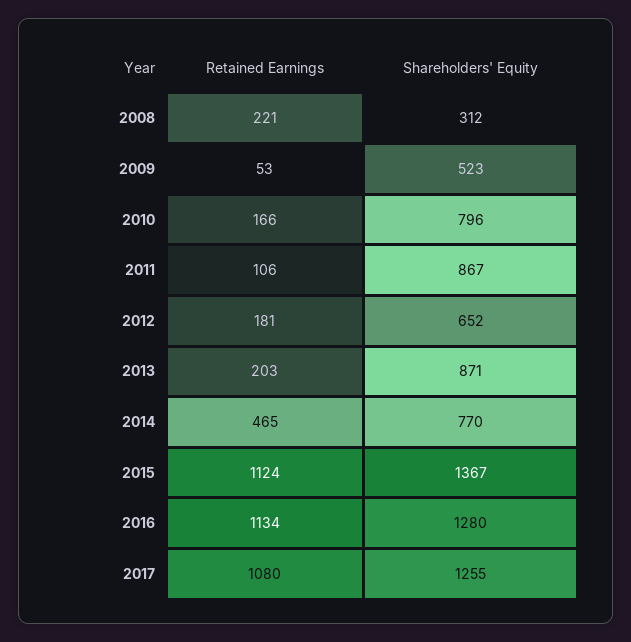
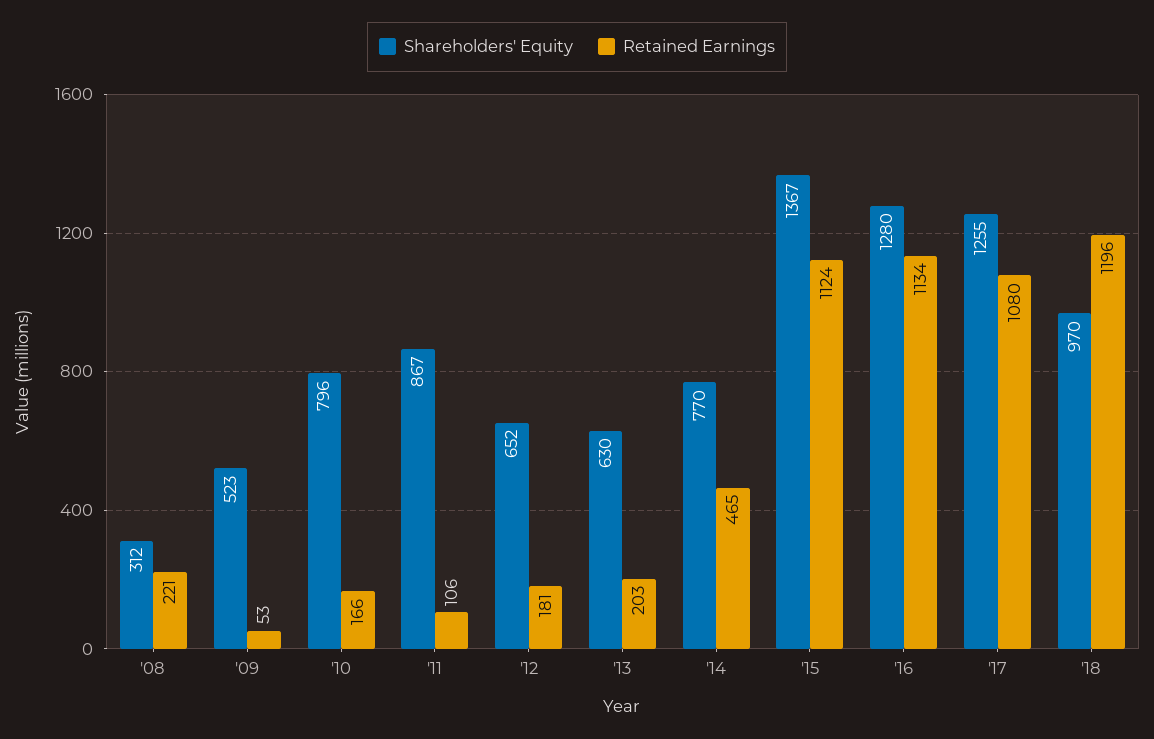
Shareholders' Equity, 2013: 871 -> 630
Shareholders' Equity, '18: none -> 970
Retained Earnings, '18: none -> 1196

